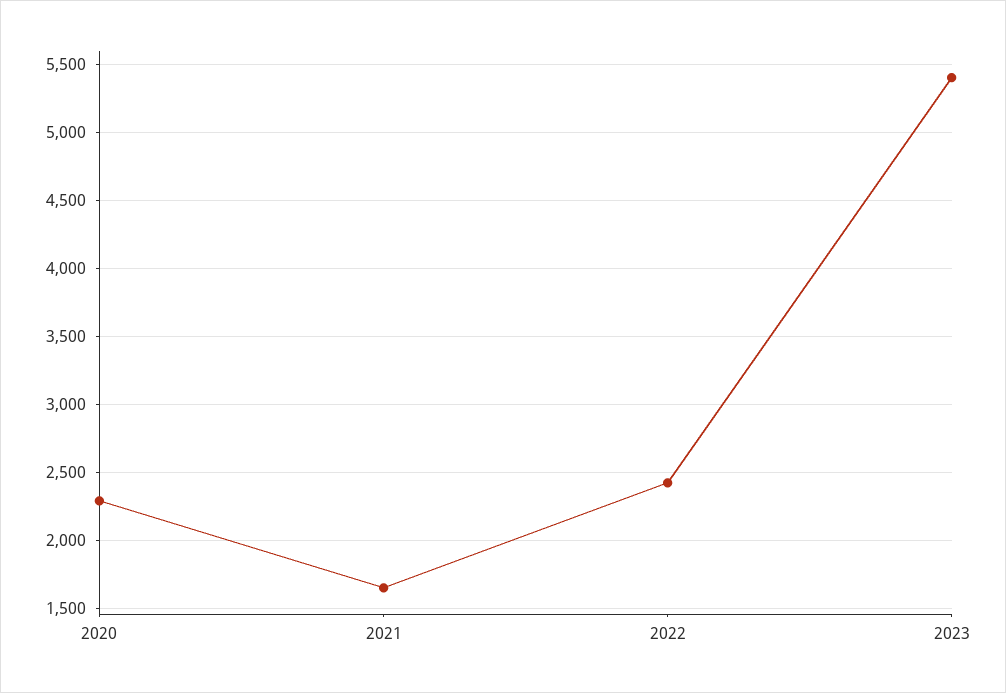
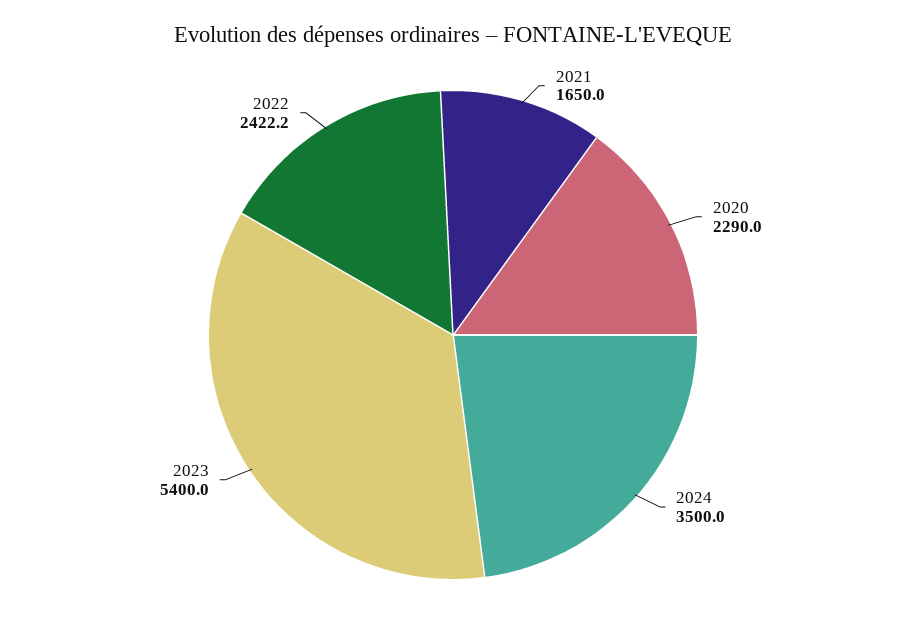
2024: none -> 3500

